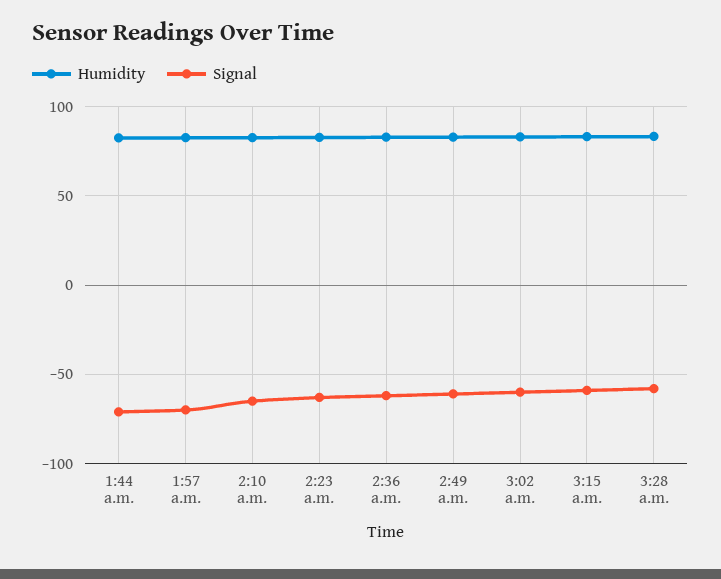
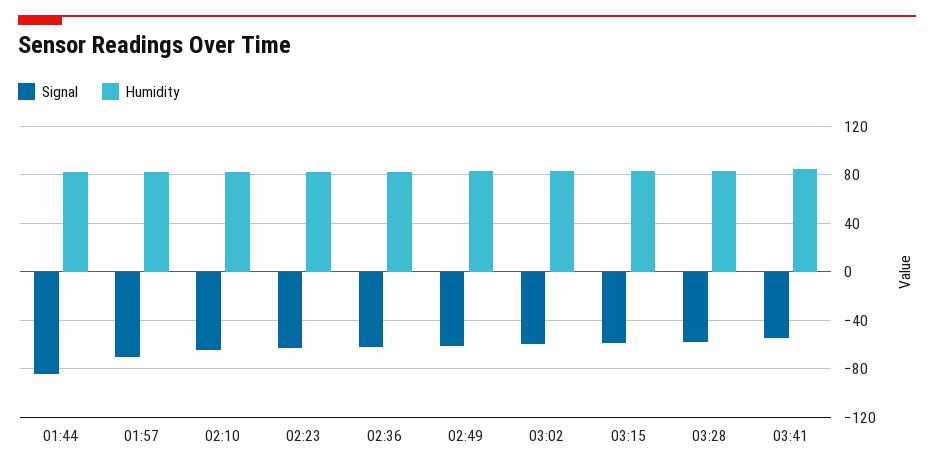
Signal, 1:44 a.m.: -70 -> -85
Signal, 03:41: none -> -55
Humidity, 03:41: none -> 85

